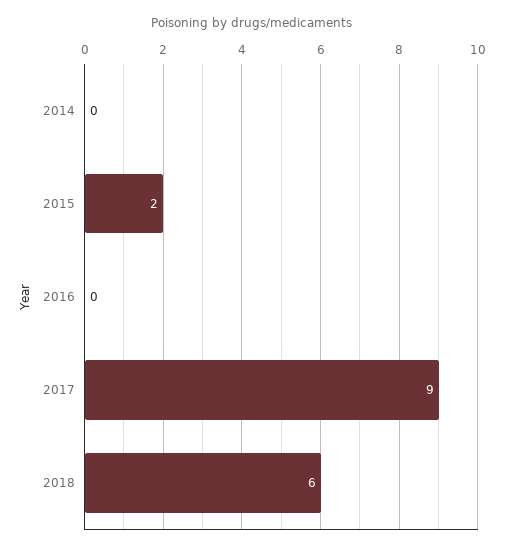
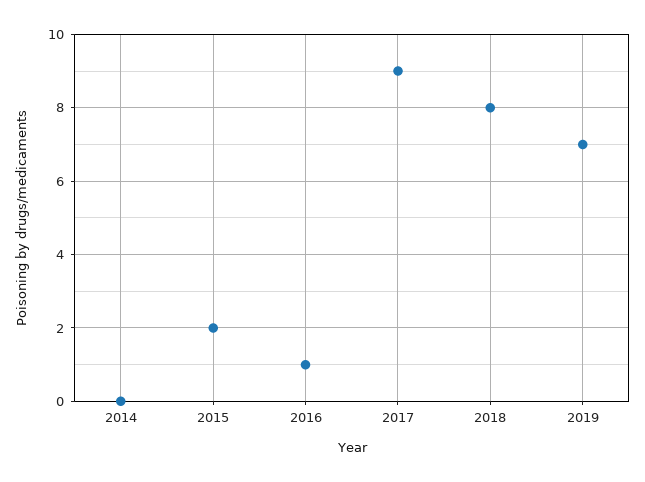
2016: 0 -> 1
2018: 6 -> 8
2019: none -> 7

